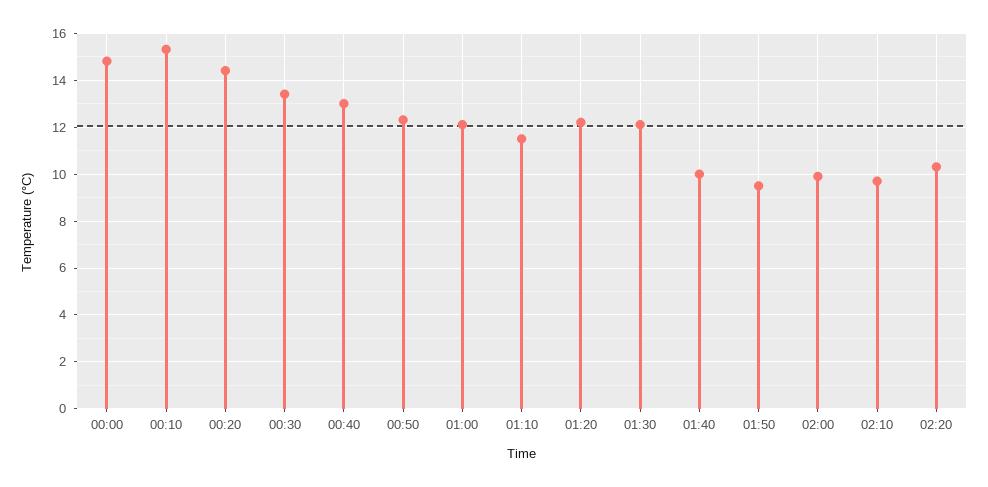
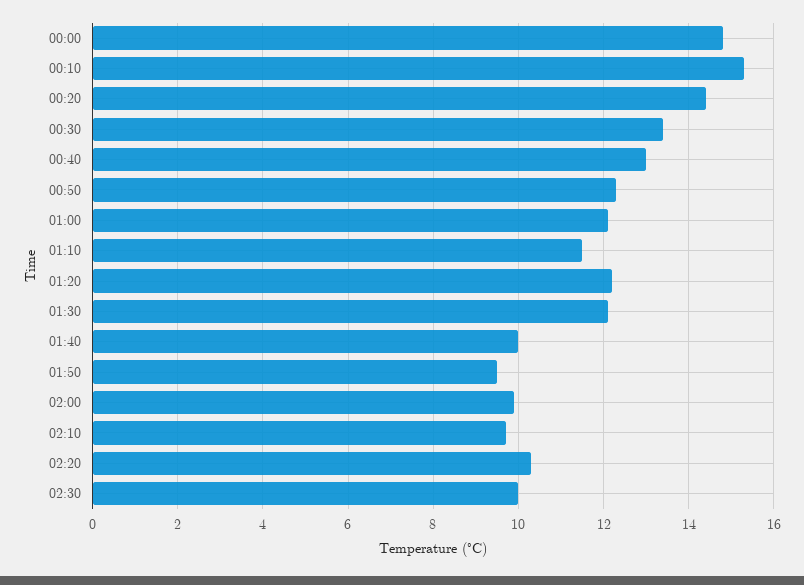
02:30: none -> 10

